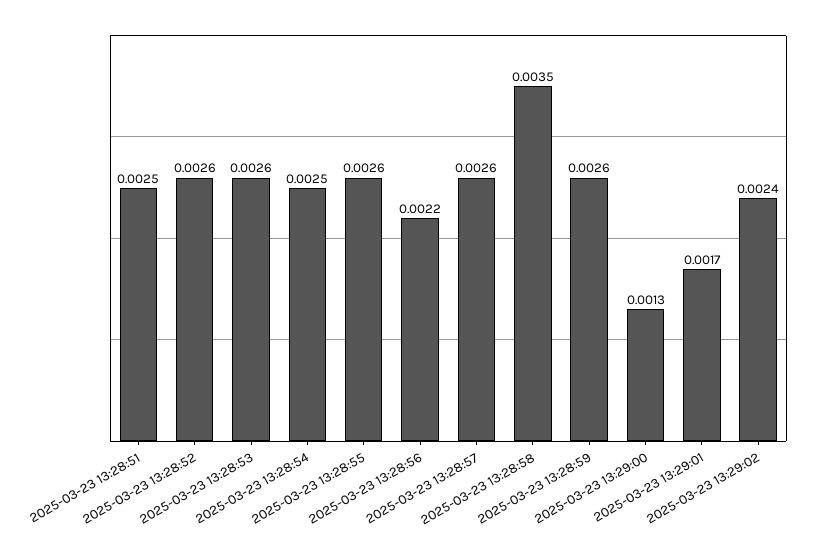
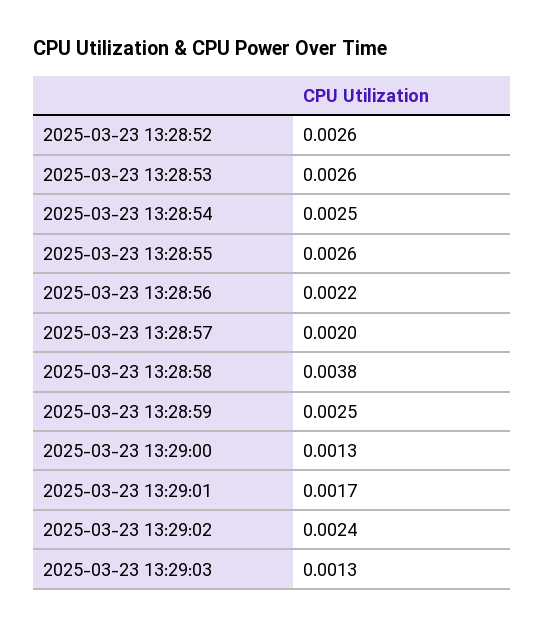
2025-03-23 13:28:51: 0.0025 -> none
2025-03-23 13:28:57: 0.0026 -> 0.002
2025-03-23 13:28:58: 0.0035 -> 0.0038
2025-03-23 13:28:59: 0.0026 -> 0.0025
2025-03-23 13:29:03: none -> 0.0013

